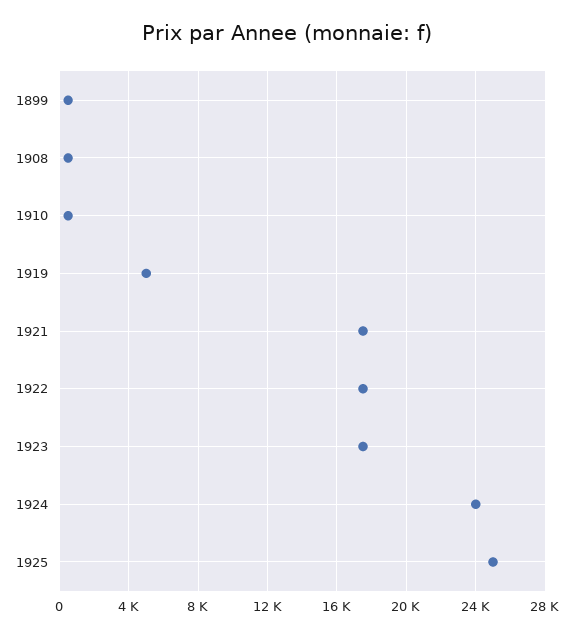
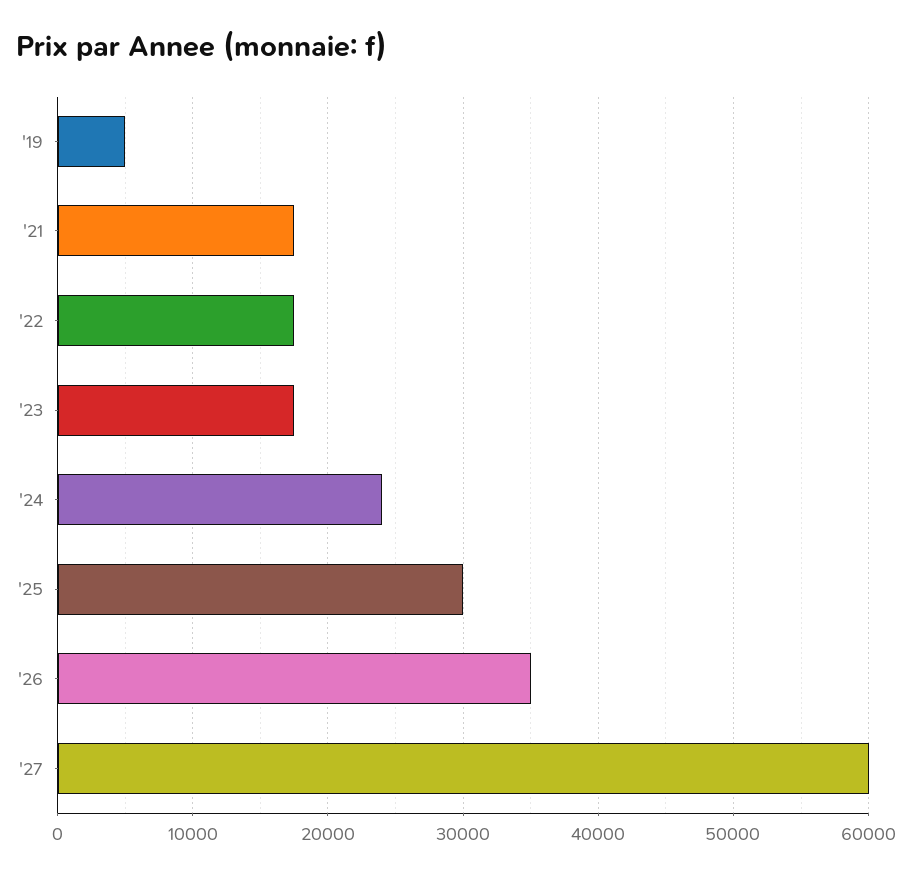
1899: 500 -> none
1908: 500 -> none
1910: 500 -> none
1925: 25000 -> 30000
'26: none -> 35000
'27: none -> 60000

